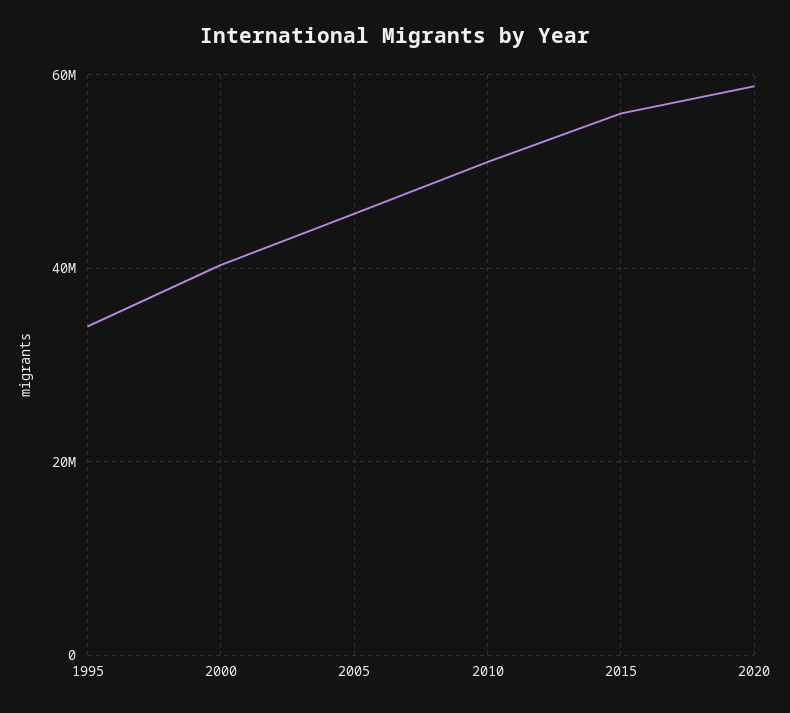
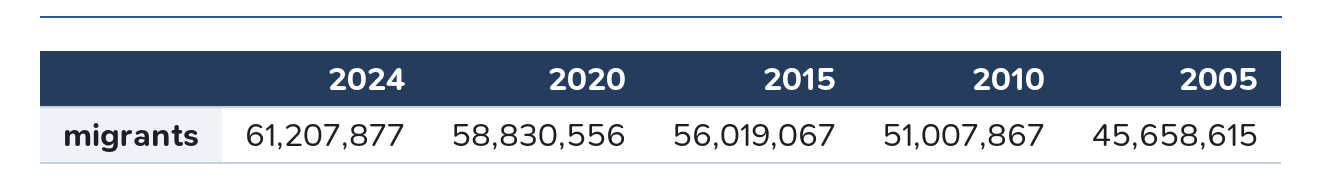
1995: 34000000 -> none
2000: 40000000 -> none
2024: none -> 61207877

